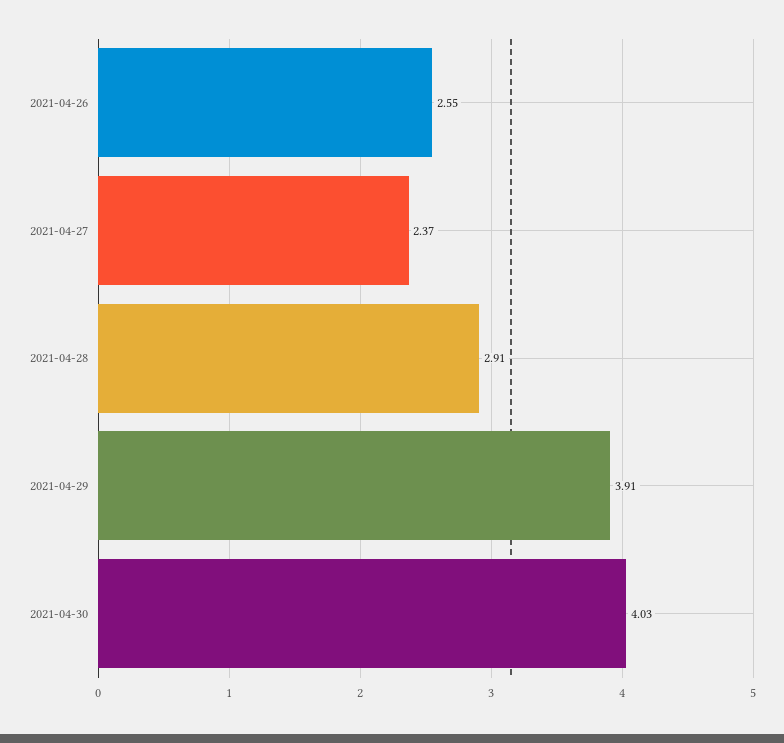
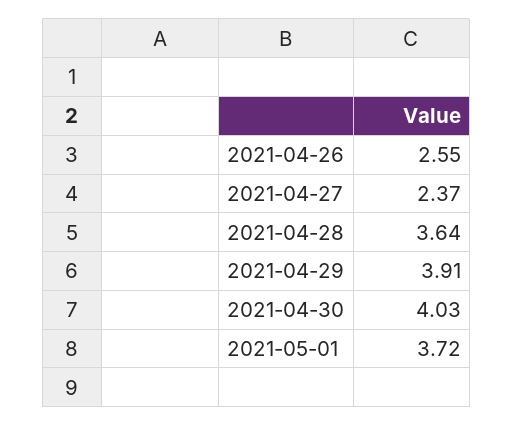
2021-04-28: 2.91 -> 3.64
2021-05-01: none -> 3.72

